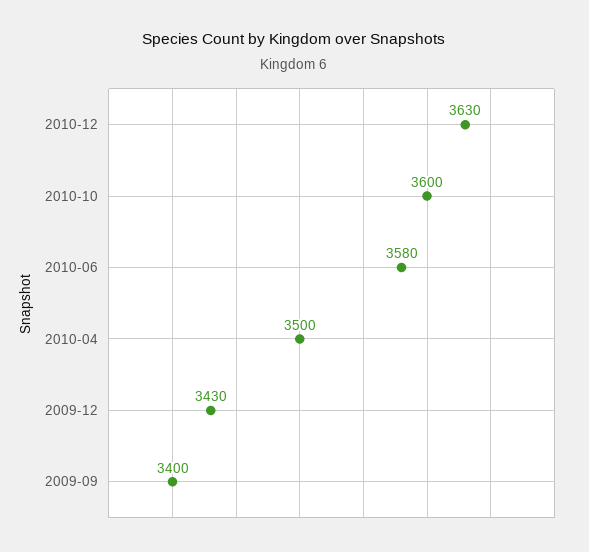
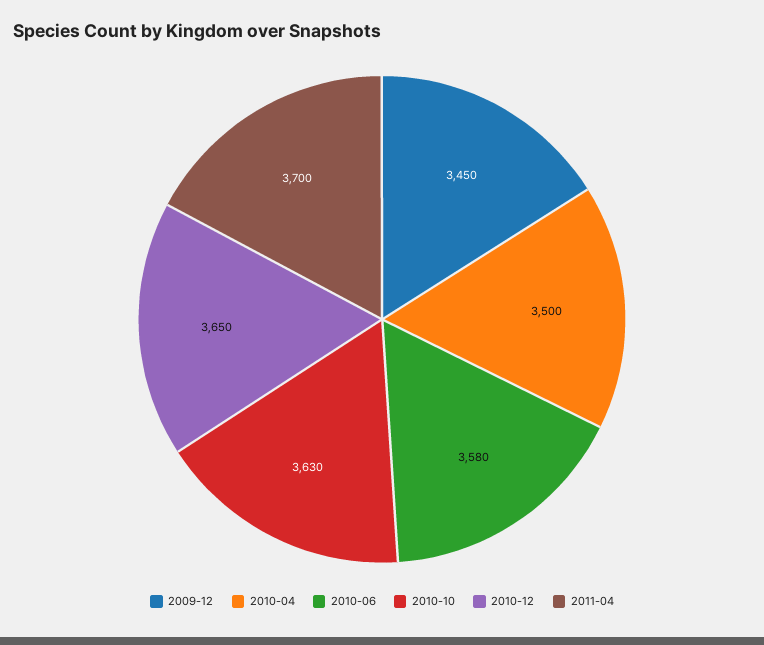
2010-12: 3630 -> 3650
2010-10: 3600 -> 3630
2009-12: 3430 -> 3450
2009-09: 3400 -> none
2011-04: none -> 3700

